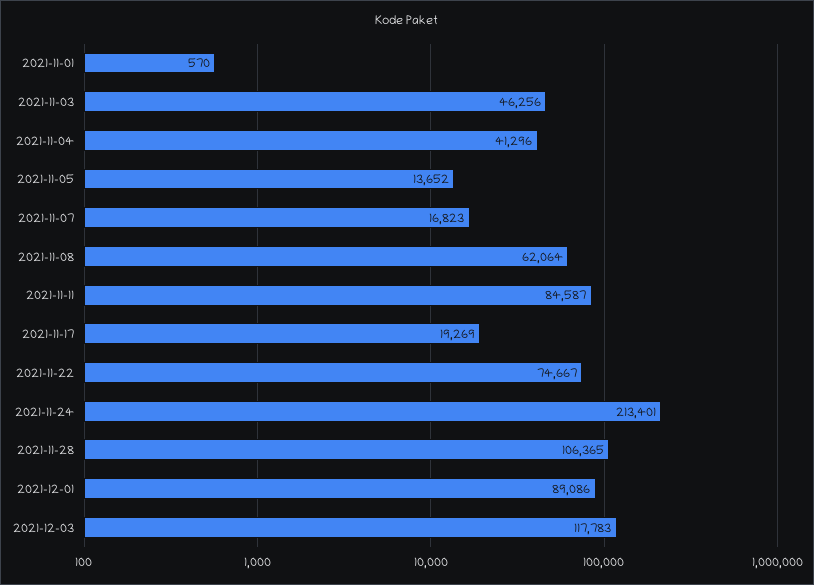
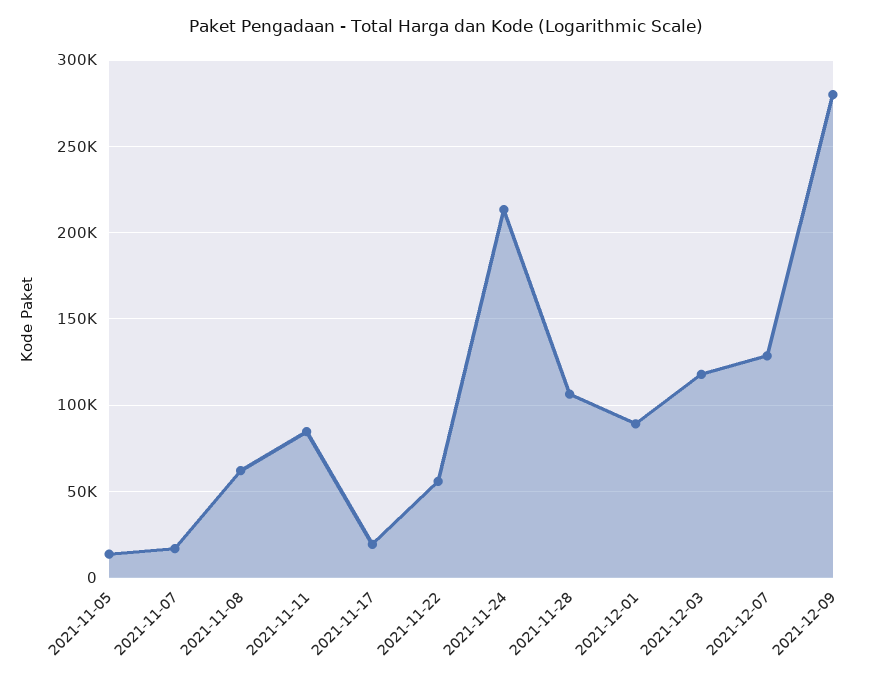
2021-11-01: 570 -> none
2021-11-03: 46256 -> none
2021-11-04: 41296 -> none
2021-11-22: 74667 -> 55000
2021-12-07: none -> 130000
2021-12-09: none -> 280000

